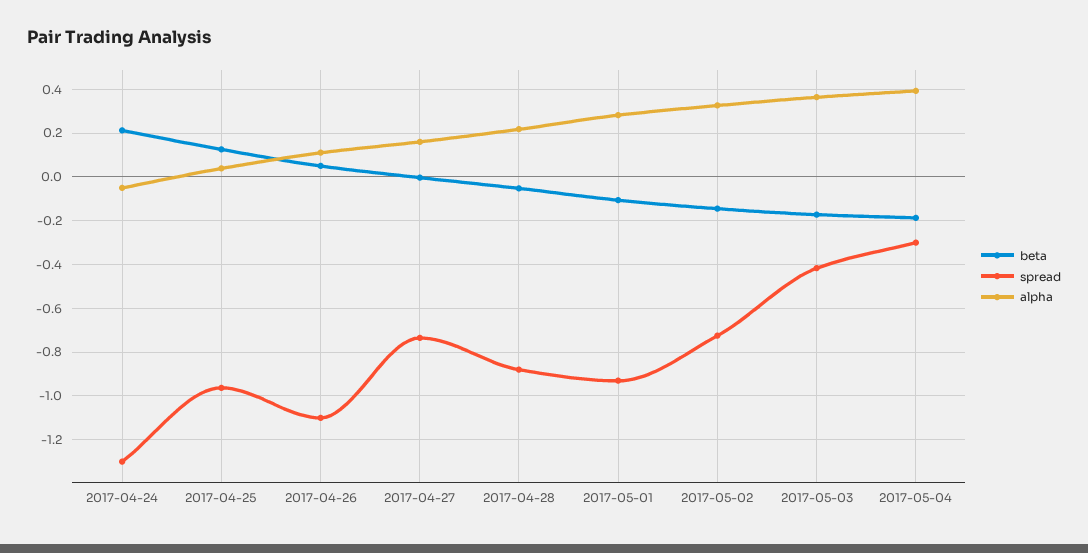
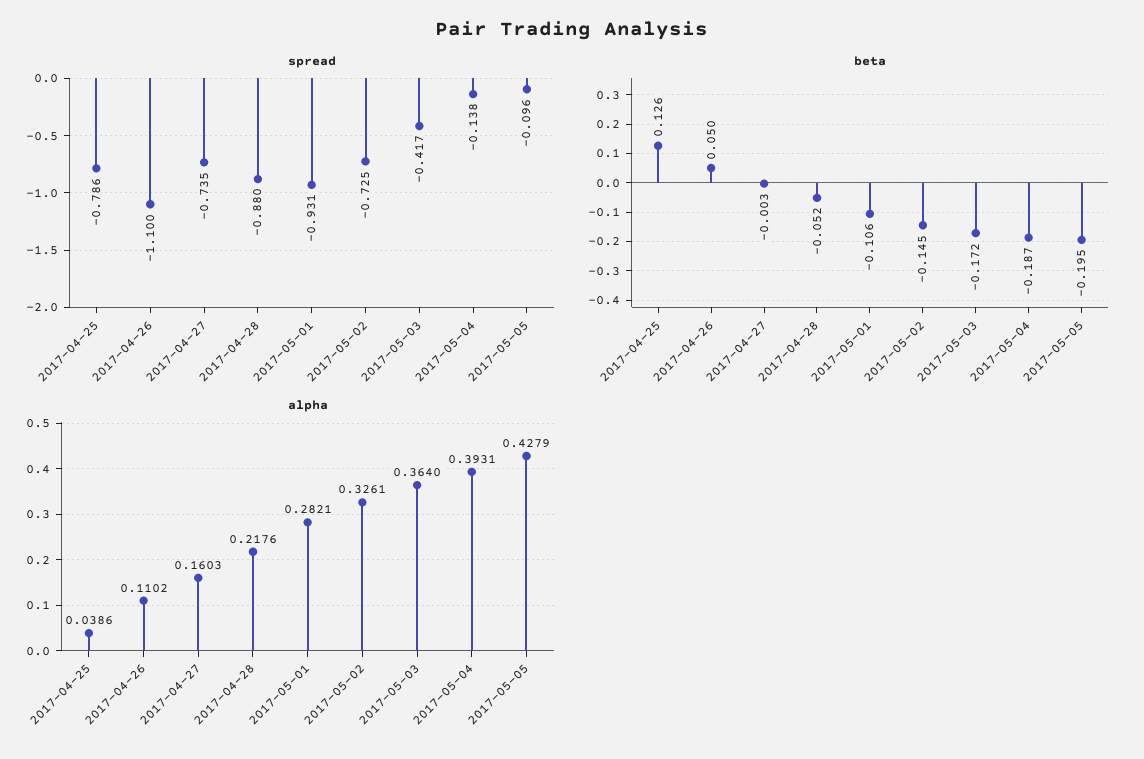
beta, 2017-04-24: 0.2 -> none
spread, 2017-04-24: -1.3 -> none
alpha, 2017-04-24: -0.05 -> none
spread, 2017-04-25: -0.95 -> -0.786
spread, 2017-05-04: -0.3 -> -0.138
spread, 2017-05-05: none -> -0.096
beta, 2017-05-05: none -> -0.195
alpha, 2017-05-05: none -> 0.4279

